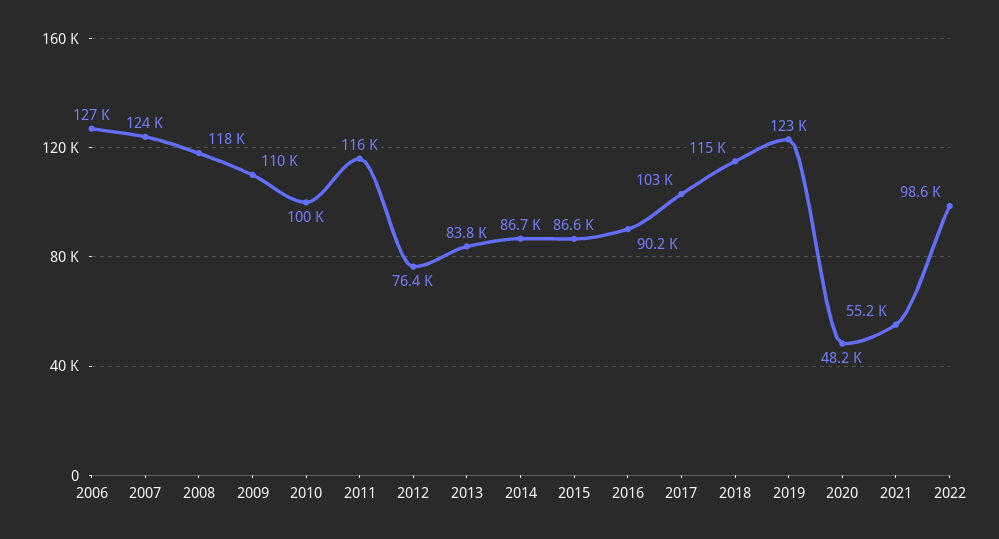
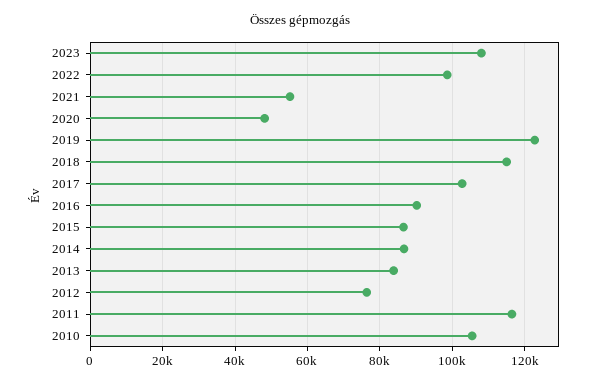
2006: 127000 -> none
2007: 124000 -> none
2008: 118000 -> none
2009: 110000 -> none
2010: 100000 -> 106000
2023: none -> 108000

